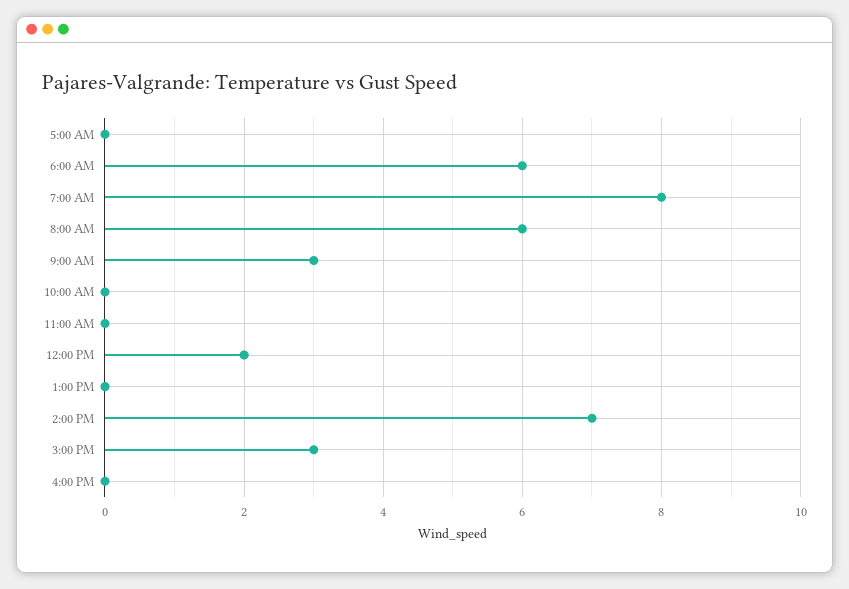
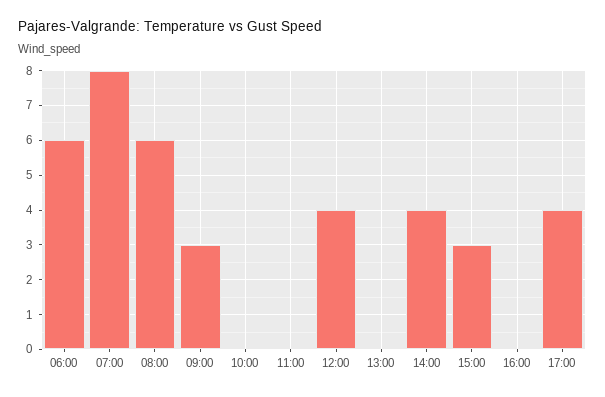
5:00 AM: 0 -> none
12:00 PM: 2 -> 4
2:00 PM: 7 -> 4
17:00: none -> 4

